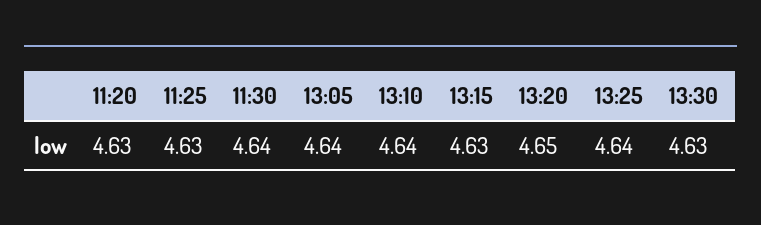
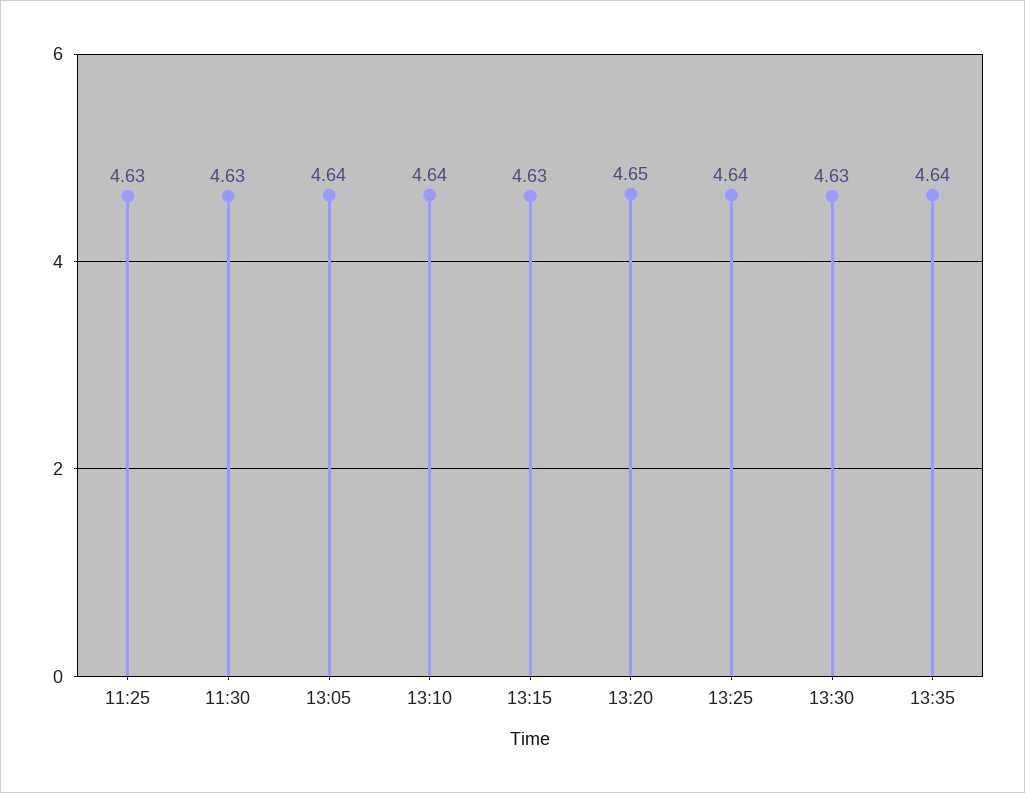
11:20: 4.63 -> none
11:30: 4.64 -> 4.63
13:35: none -> 4.64

